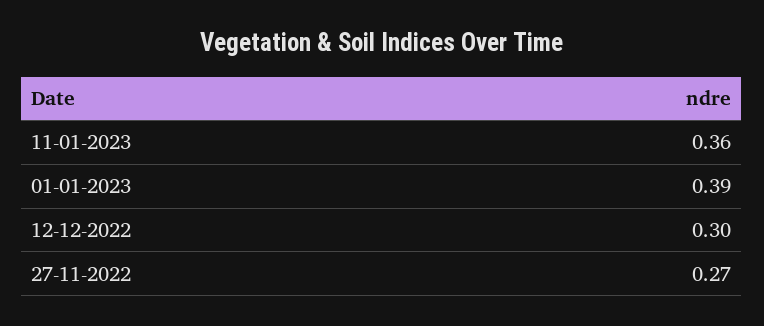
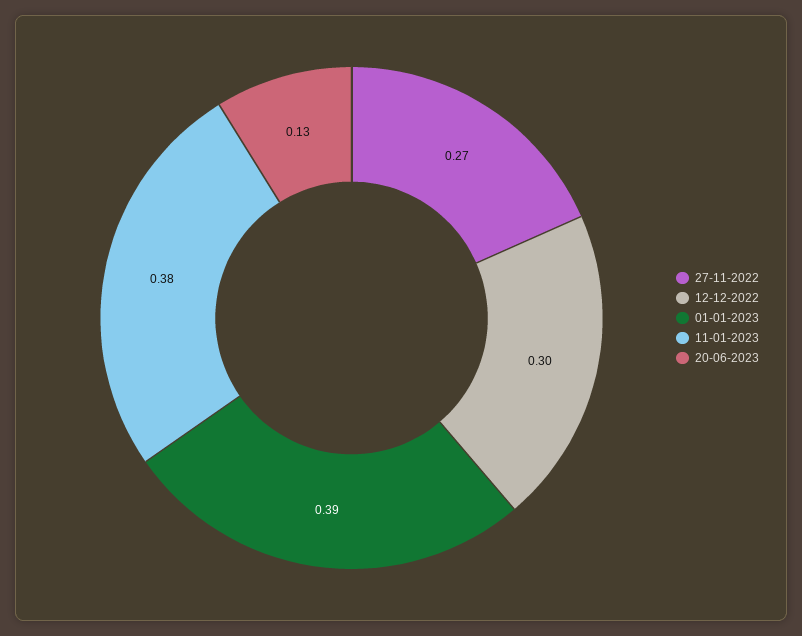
11-01-2023: 0.36 -> 0.38
20-06-2023: none -> 0.13

